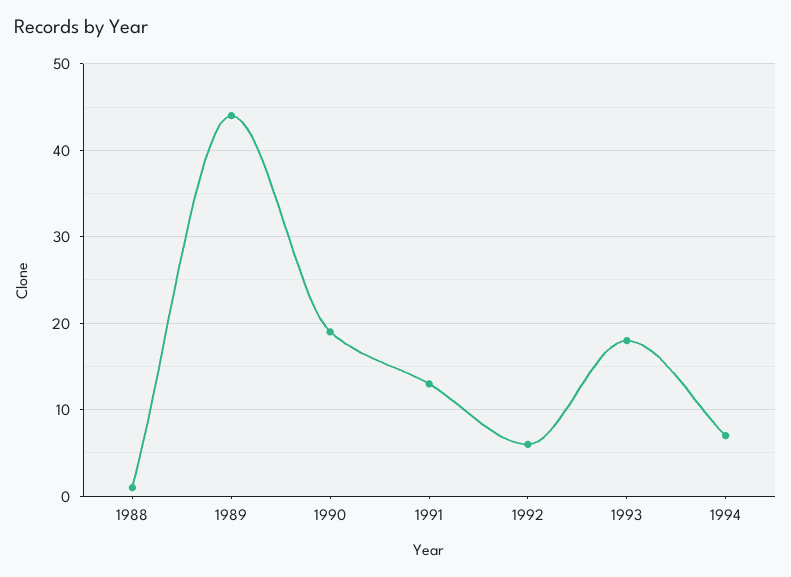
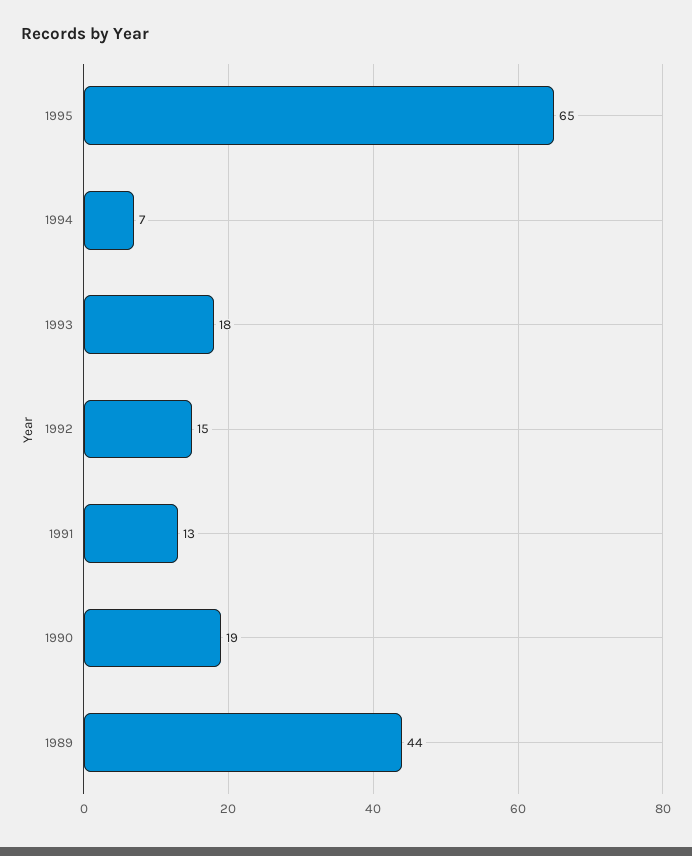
1988: 1 -> none
1992: 6 -> 15
1995: none -> 65

